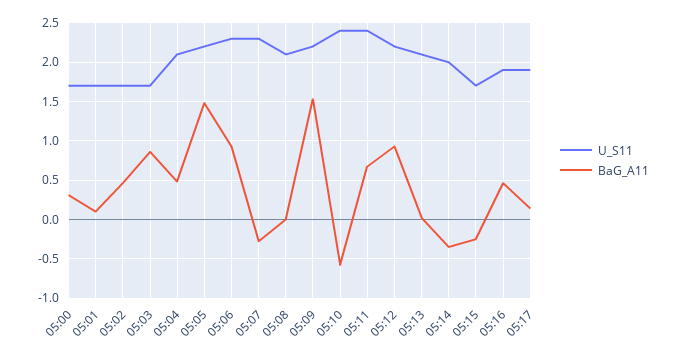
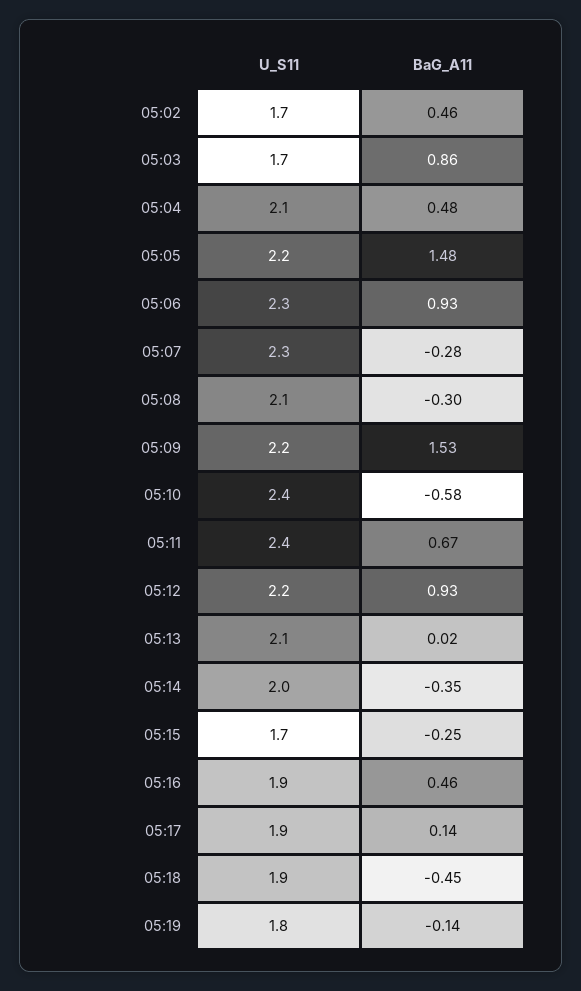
U_S11, 05:00: 1.7 -> none
BaG_A11, 05:00: 0.3 -> none
U_S11, 05:01: 1.7 -> none
BaG_A11, 05:01: 0.1 -> none
BaG_A11, 05:08: 0 -> -0.3
U_S11, 05:18: none -> 1.9
BaG_A11, 05:18: none -> -0.45
U_S11, 05:19: none -> 1.8
BaG_A11, 05:19: none -> -0.14

